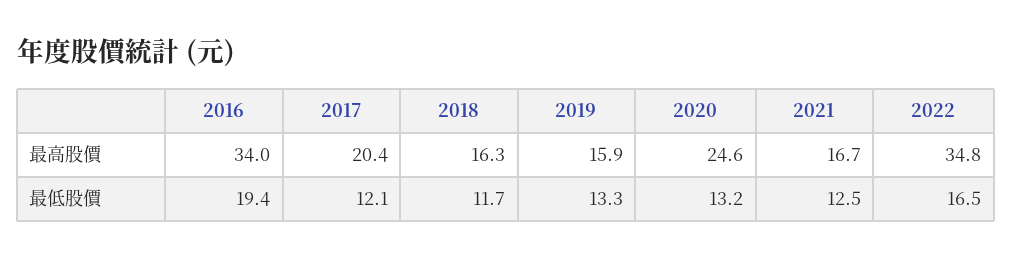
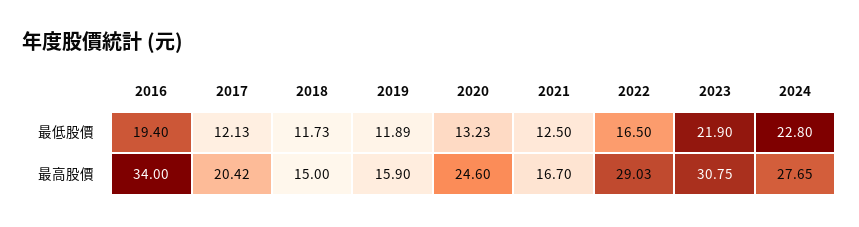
2018, 最高股價: 16.3 -> 15
2022, 最高股價: 34.8 -> 29.03
2019, 最低股價: 13.3 -> 11.89
2023, 最低股價: none -> 21.9
2024, 最低股價: none -> 22.8
2023, 最高股價: none -> 30.75
2024, 最高股價: none -> 27.65

